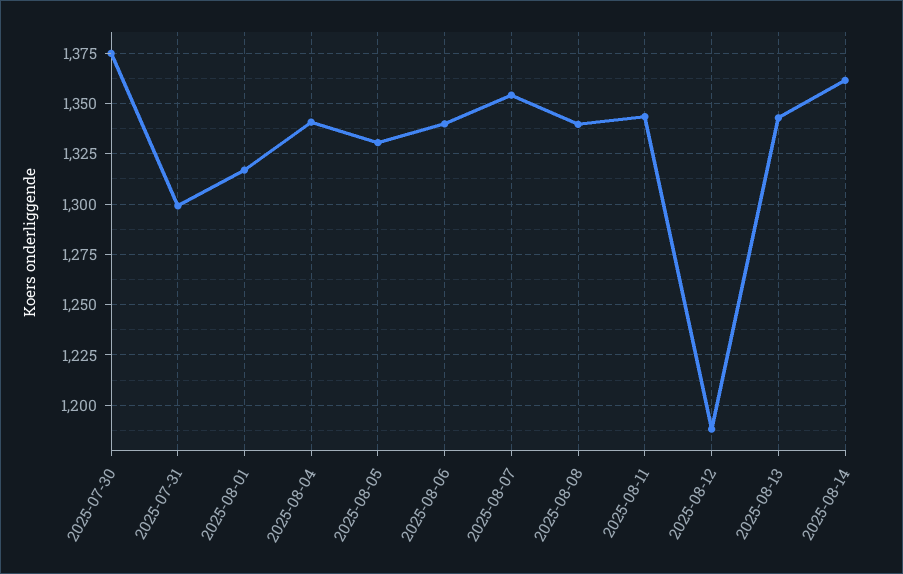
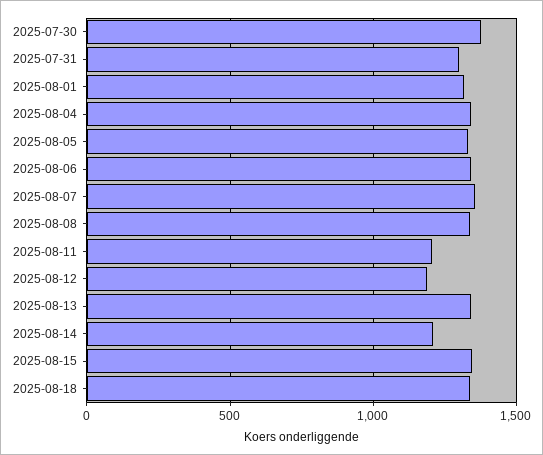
2025-08-11: 1345 -> 1200
2025-08-14: 1360 -> 1200
2025-08-15: none -> 1350
2025-08-18: none -> 1350

